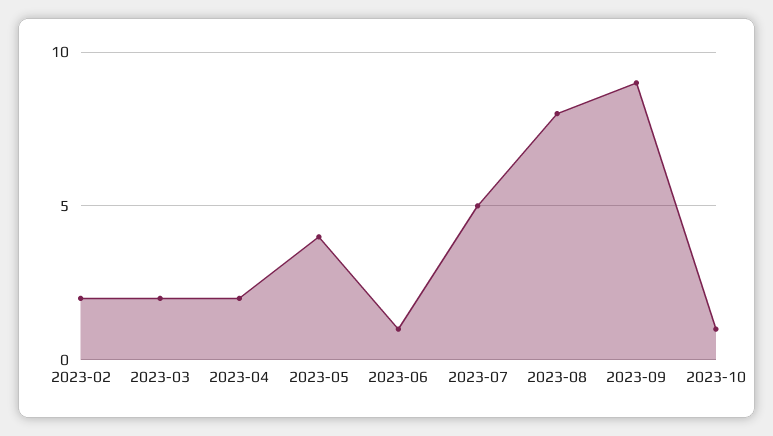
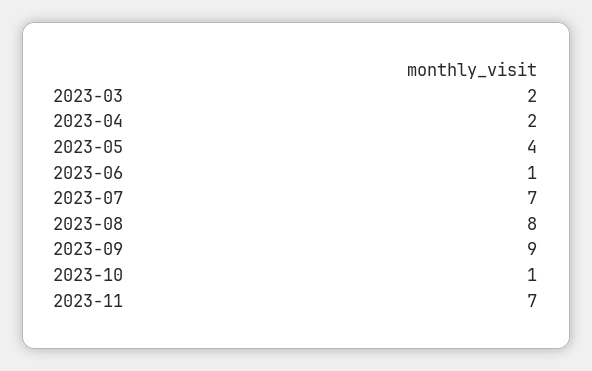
2023-02: 2 -> none
2023-07: 5 -> 7
2023-11: none -> 7

